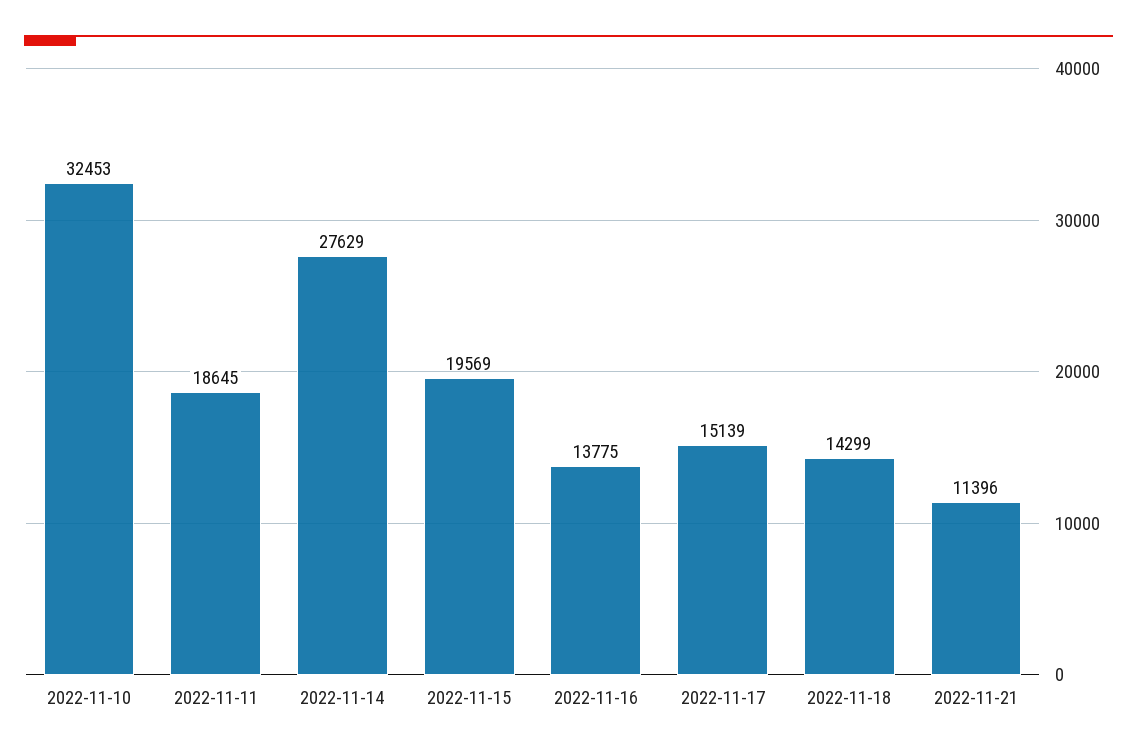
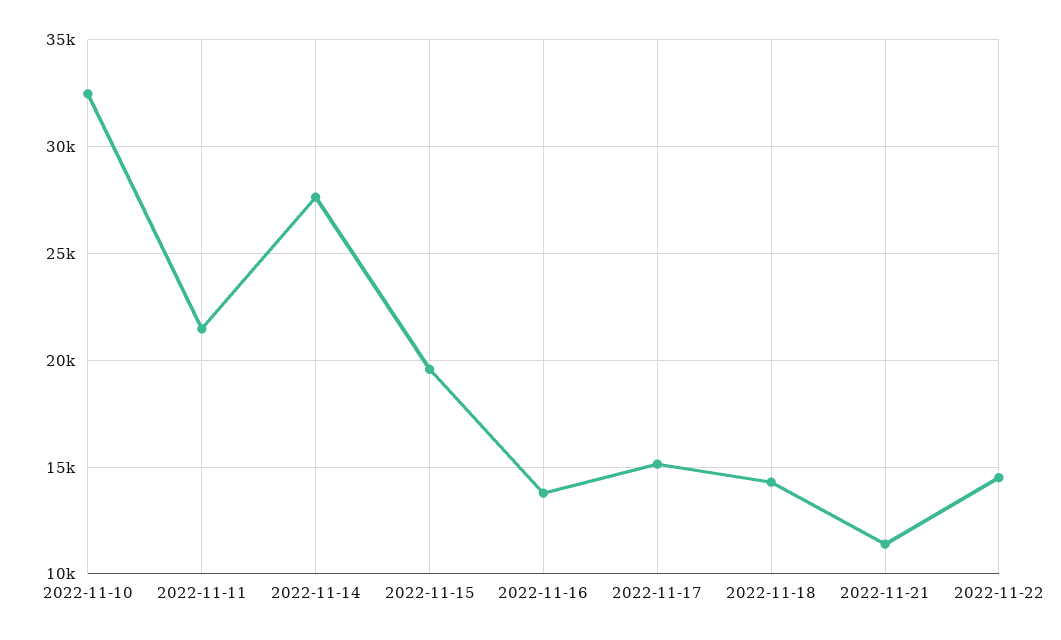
2022-11-11: 18645 -> 21500
2022-11-22: none -> 14500

